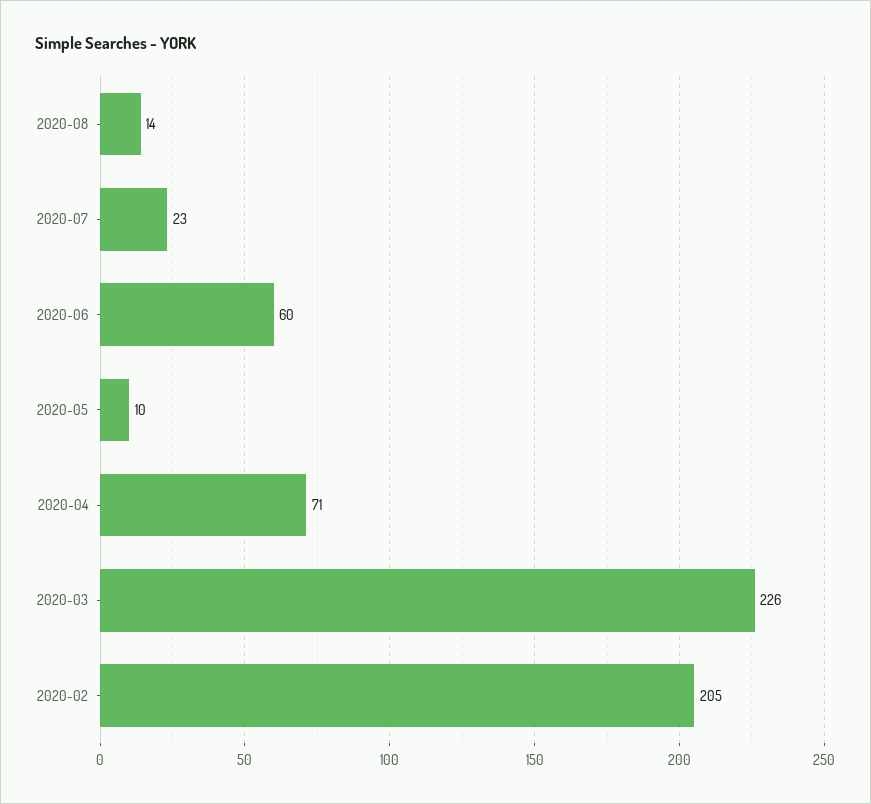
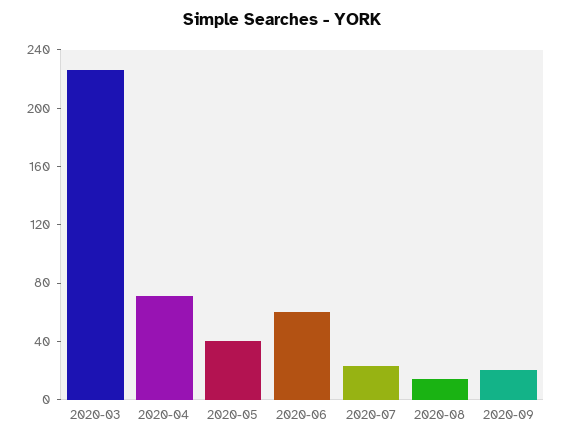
2020-05: 10 -> 40
2020-02: 205 -> none
2020-09: none -> 20

